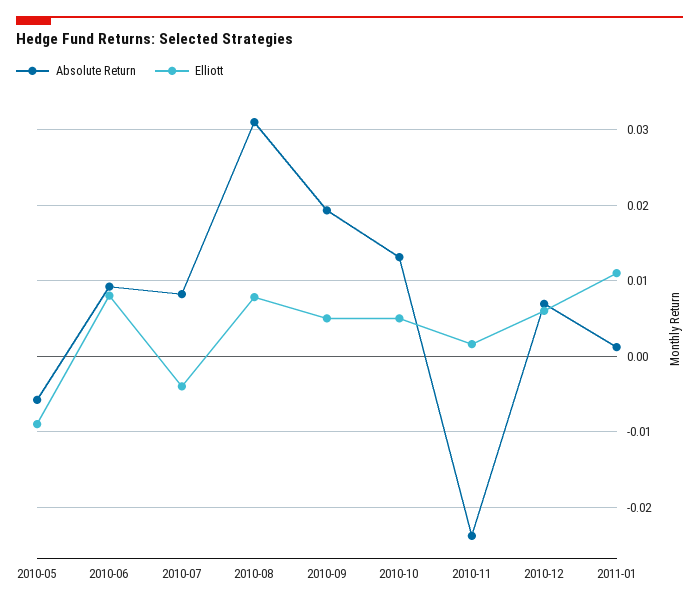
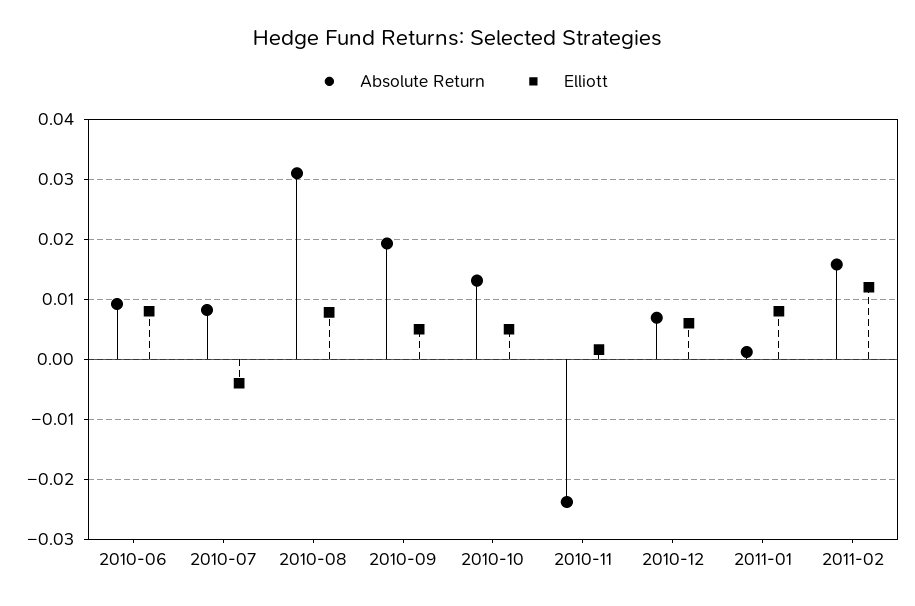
Absolute Return, 2010-05: -0.006 -> none
Elliott, 2010-05: -0.009 -> none
Elliott, 2011-01: 0.011 -> 0.008
Absolute Return, 2011-02: none -> 0.016
Elliott, 2011-02: none -> 0.012

